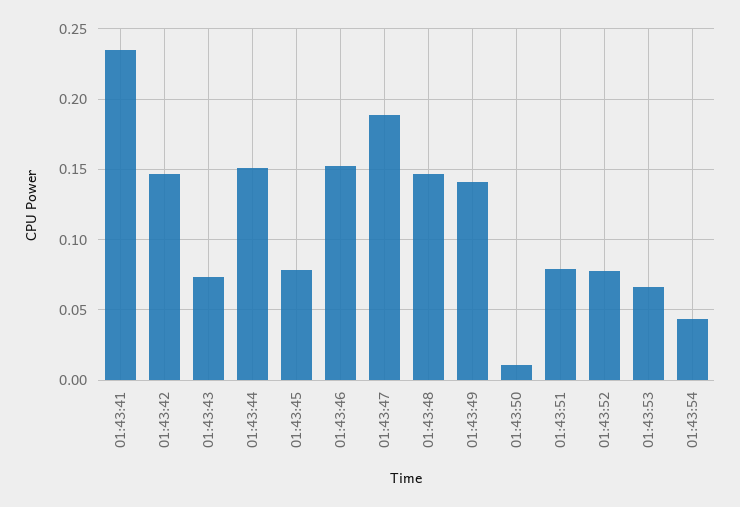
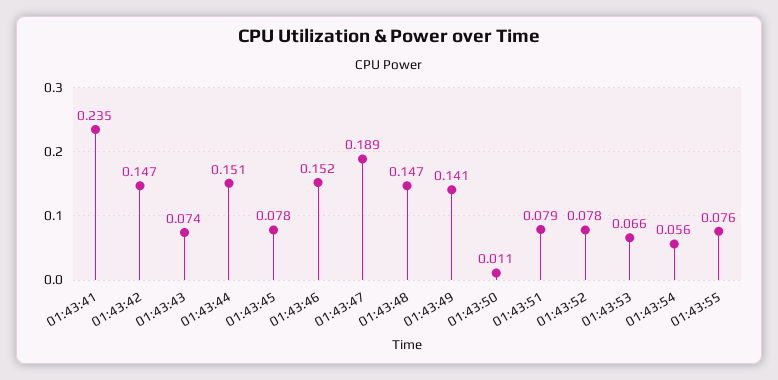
01:43:54: 0.045 -> 0.056
01:43:55: none -> 0.076

